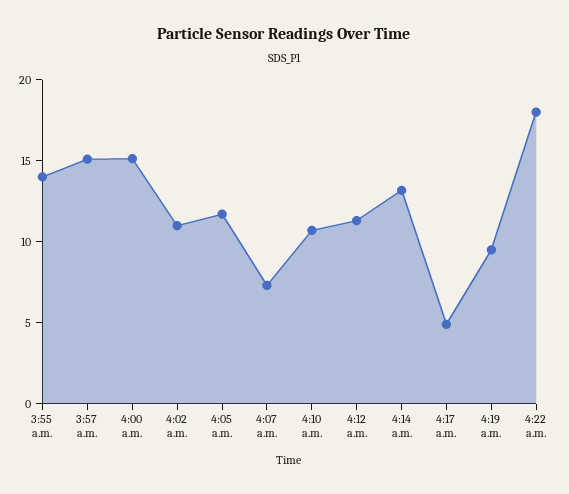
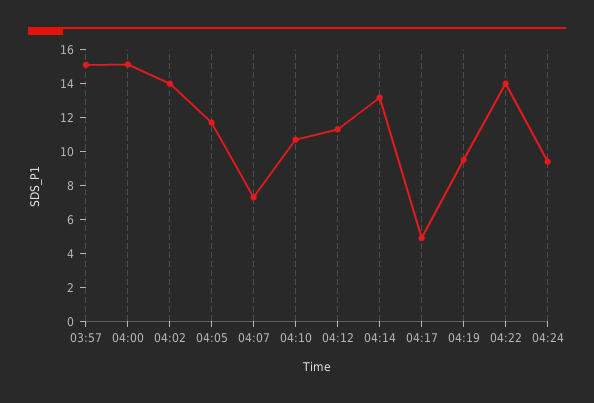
3:55 a.m.: 14 -> none
4:02 a.m.: 11 -> 14
4:22 a.m.: 18 -> 14
04:24: none -> 9.5

